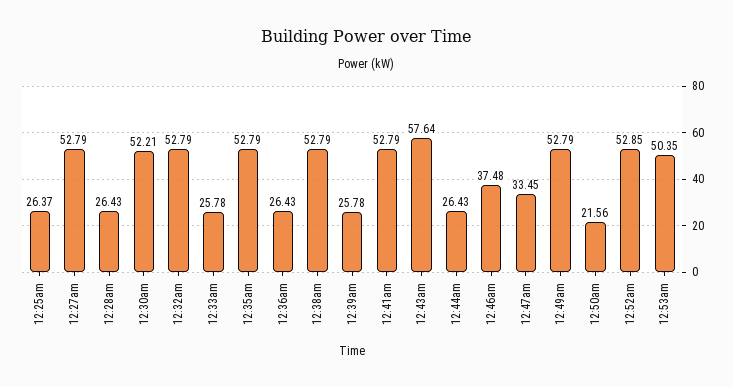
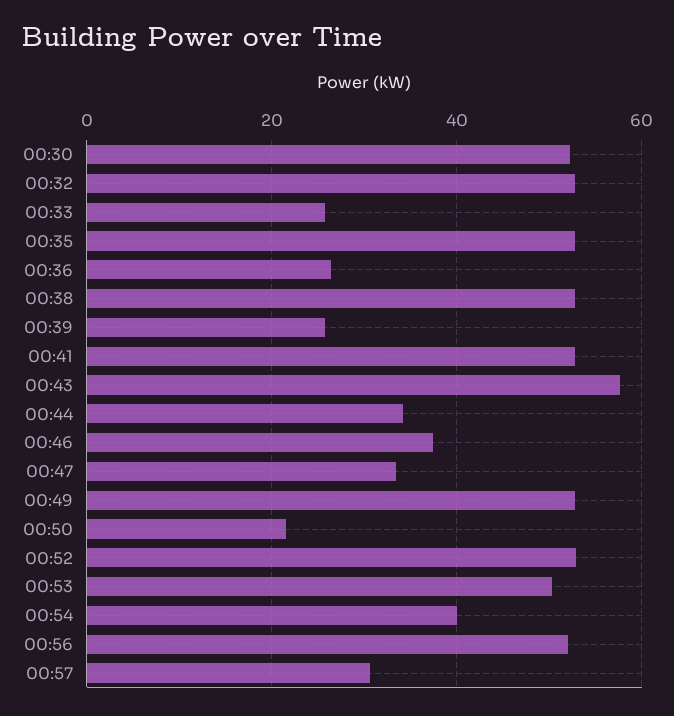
12:25am: 26.37 -> none
12:27am: 52.79 -> none
12:28am: 26.43 -> none
12:44am: 26.43 -> 34
00:54: none -> 40
00:56: none -> 52
00:57: none -> 30

